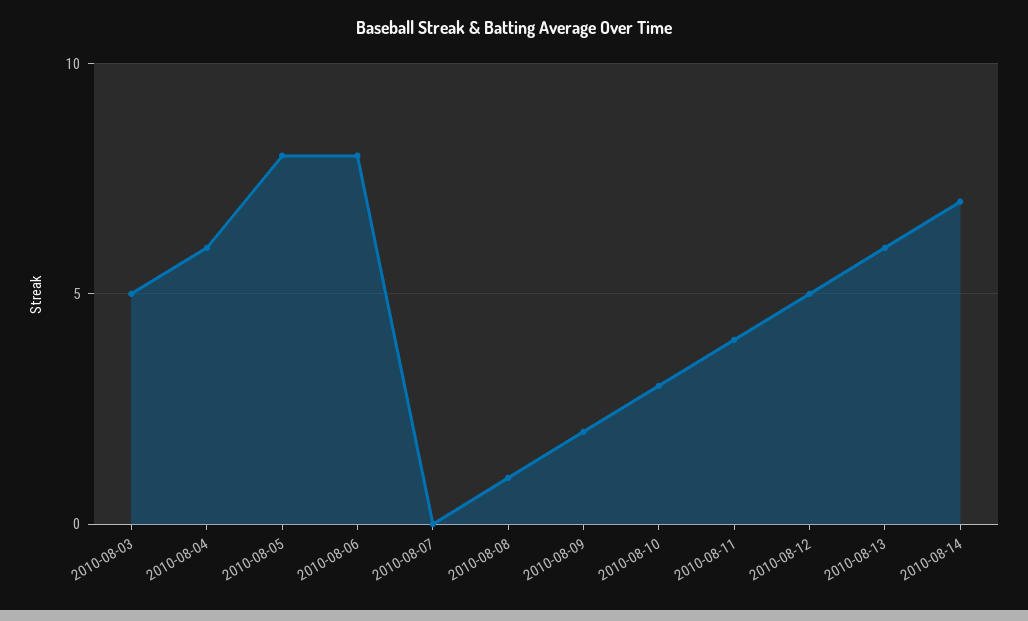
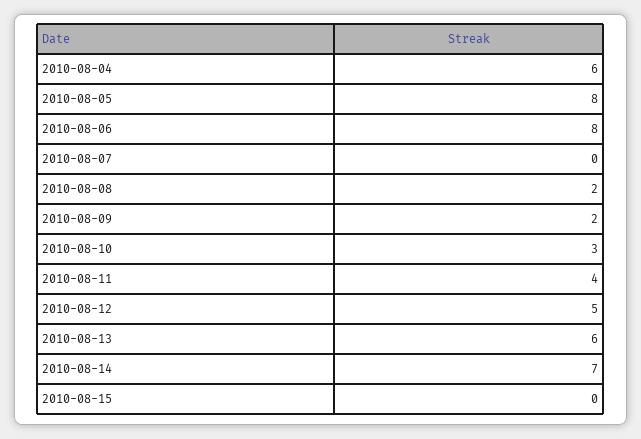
2010-08-03: 5 -> none
2010-08-08: 1 -> 2
2010-08-15: none -> 0

